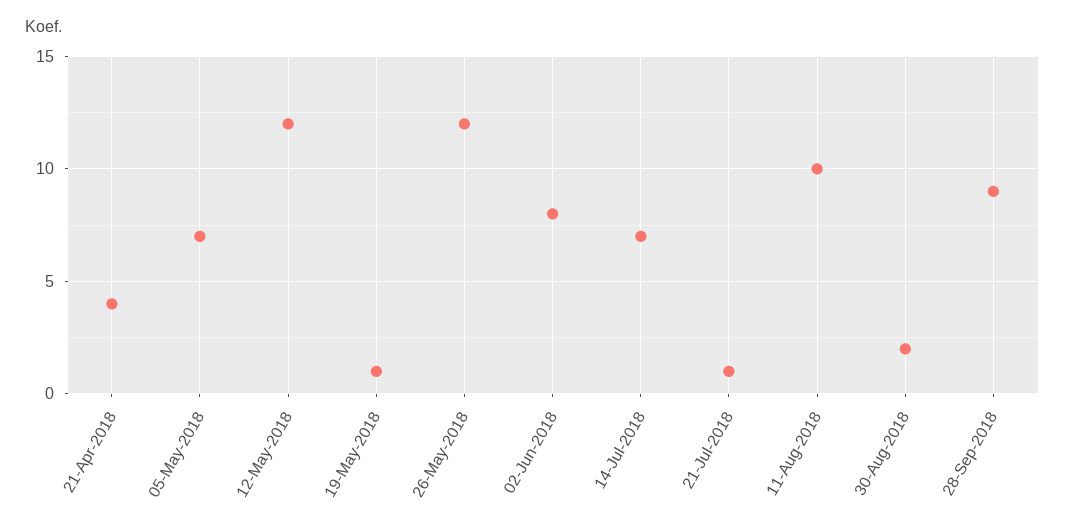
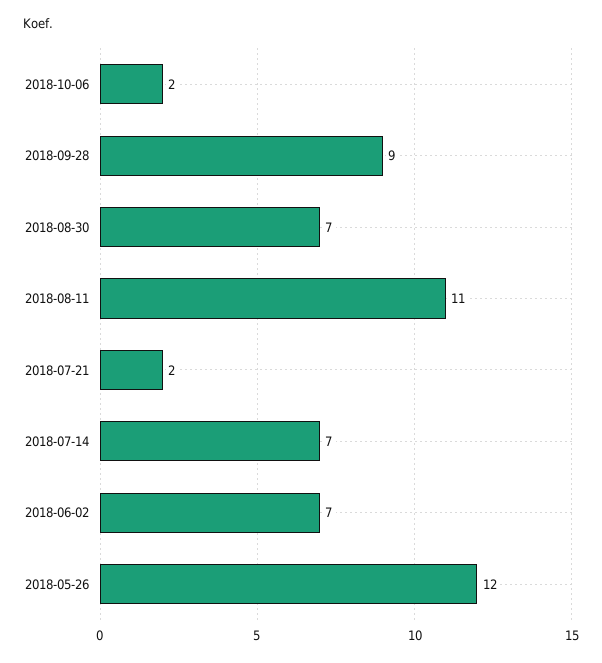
21-Apr-2018: 4 -> none
05-May-2018: 7 -> none
12-May-2018: 12 -> none
19-May-2018: 1 -> none
02-Jun-2018: 8 -> 7
21-Jul-2018: 1 -> 2
11-Aug-2018: 10 -> 11
30-Aug-2018: 2 -> 7
2018-10-06: none -> 2

